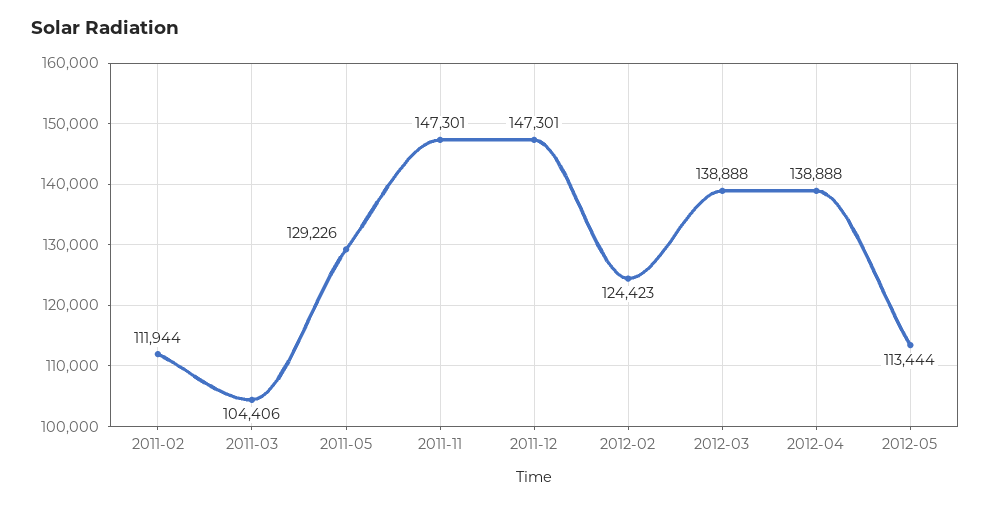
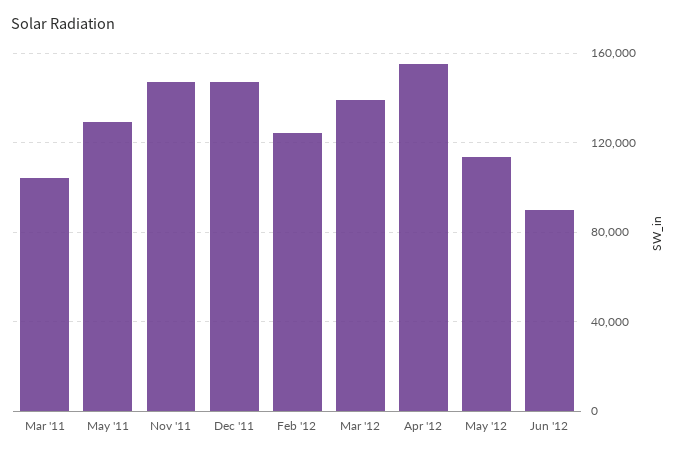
2011-02: 111944 -> none
2012-04: 138888 -> 155000
Jun '12: none -> 90000

